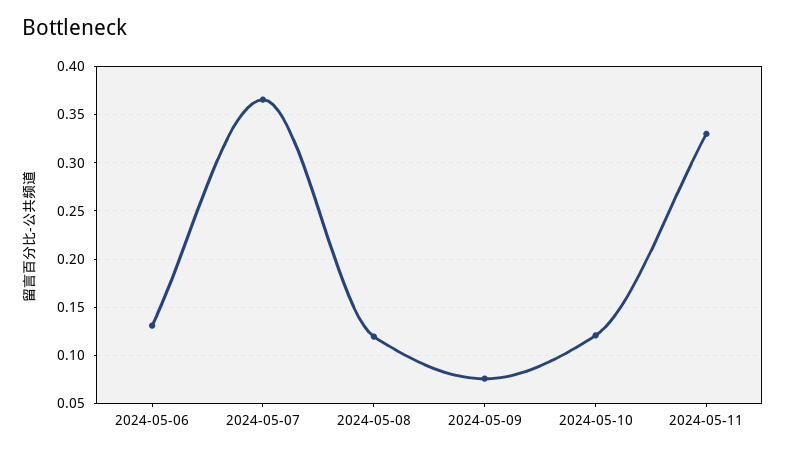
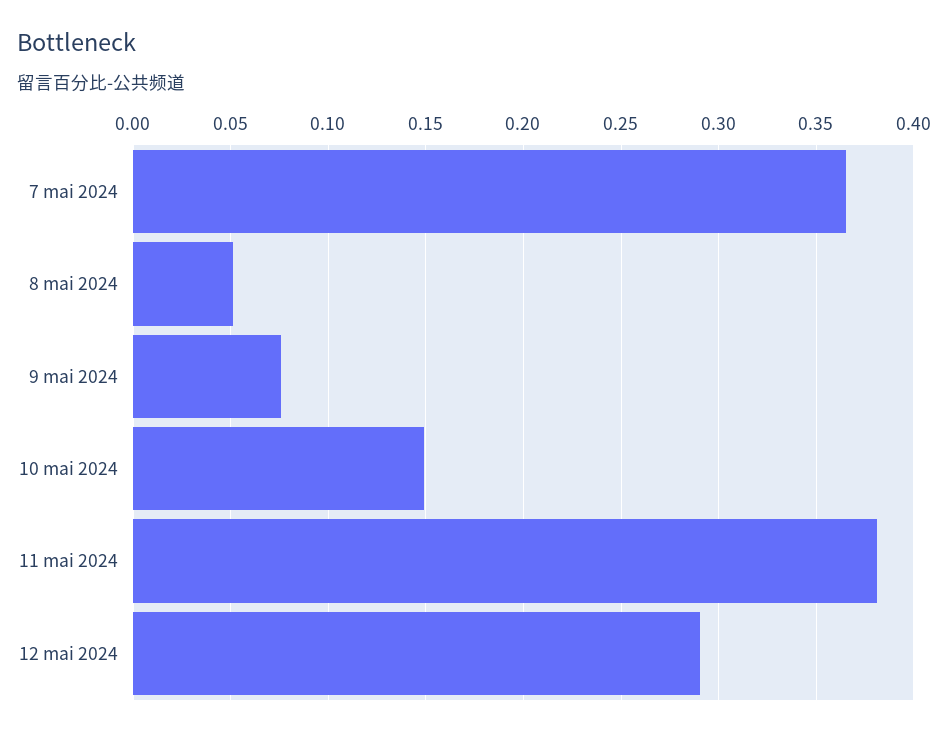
2024-05-06: 0.13 -> none
2024-05-08: 0.12 -> 0.05
2024-05-10: 0.12 -> 0.15
2024-05-11: 0.33 -> 0.38
12 mai 2024: none -> 0.29

